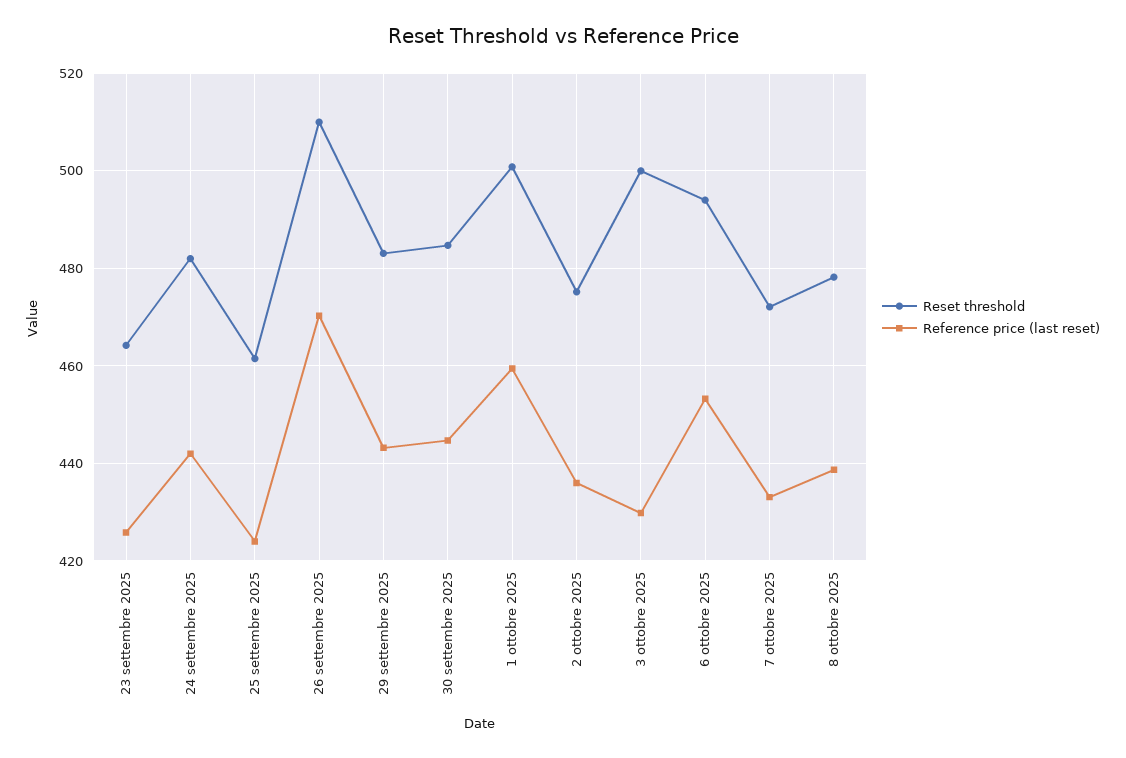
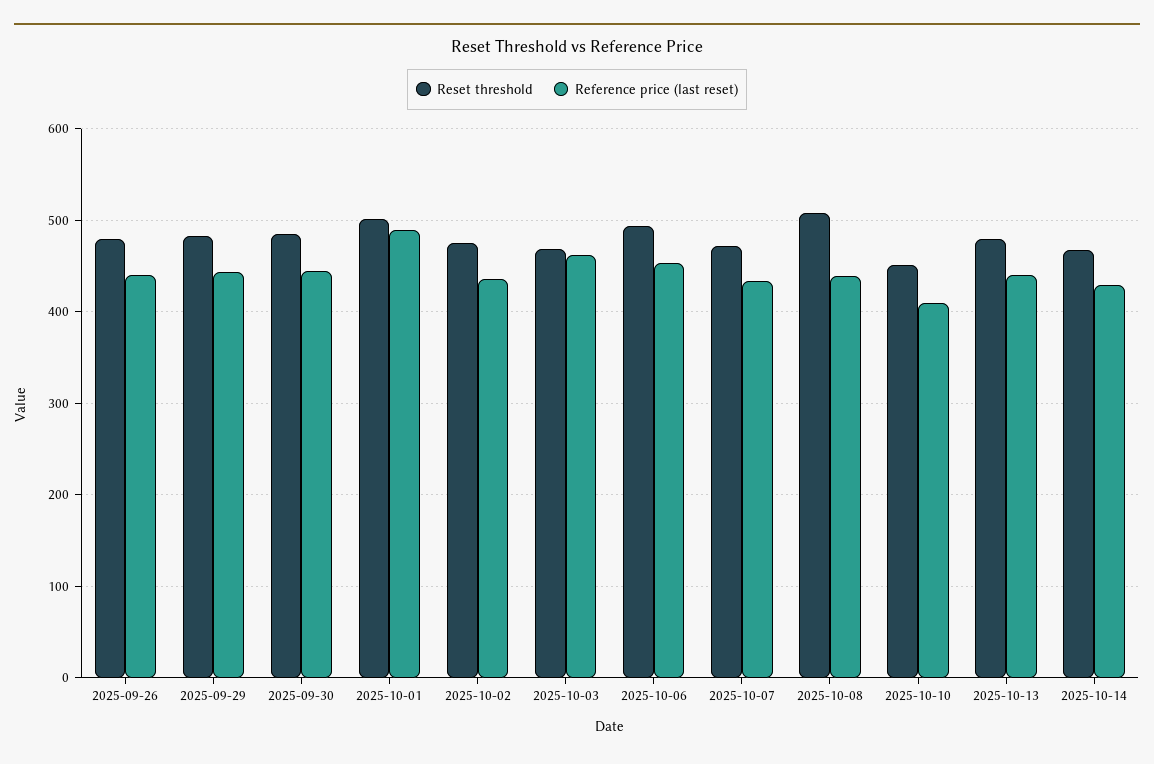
Reset threshold, 23 settembre 2025: 464 -> none
Reference price (last reset), 23 settembre 2025: 426 -> none
Reset threshold, 24 settembre 2025: 482 -> none
Reference price (last reset), 24 settembre 2025: 442 -> none
Reset threshold, 25 settembre 2025: 462 -> none
Reference price (last reset), 25 settembre 2025: 424 -> none
Reset threshold, 26 settembre 2025: 510 -> 480
Reference price (last reset), 26 settembre 2025: 470 -> 440
Reference price (last reset), 1 ottobre 2025: 460 -> 490
Reset threshold, 3 ottobre 2025: 500 -> 470
Reference price (last reset), 3 ottobre 2025: 430 -> 460
Reset threshold, 8 ottobre 2025: 478 -> 510
Reset threshold, 2025-10-10: none -> 450
Reference price (last reset), 2025-10-10: none -> 410
Reset threshold, 2025-10-13: none -> 480
Reference price (last reset), 2025-10-13: none -> 440
Reset threshold, 2025-10-14: none -> 470
Reference price (last reset), 2025-10-14: none -> 430

